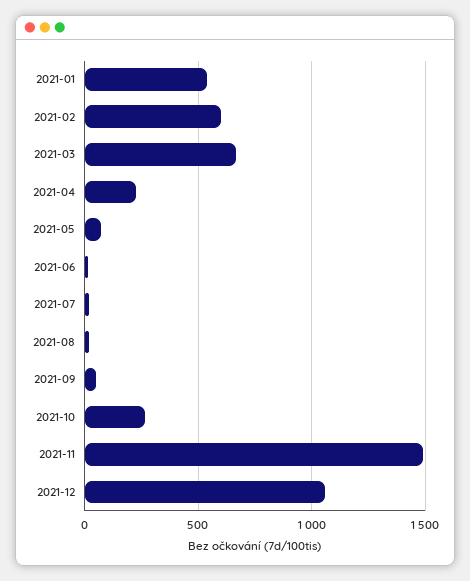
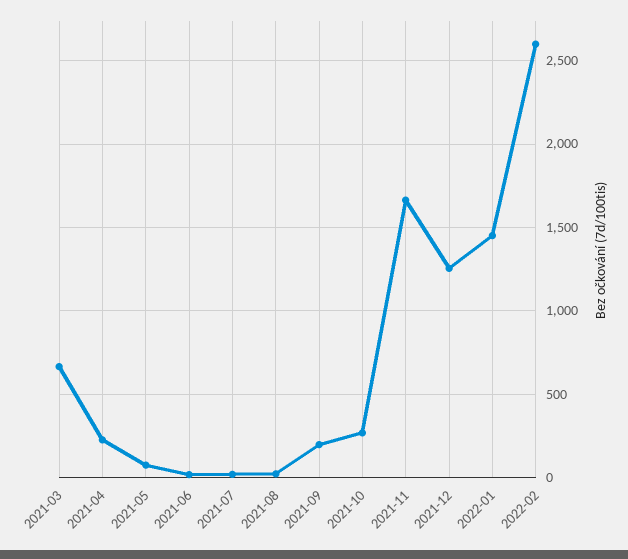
2021-01: 550 -> none
2021-02: 600 -> none
2021-09: 50 -> 200
2021-11: 1500 -> 1650
2021-12: 1050 -> 1250
2022-01: none -> 1450
2022-02: none -> 2600

